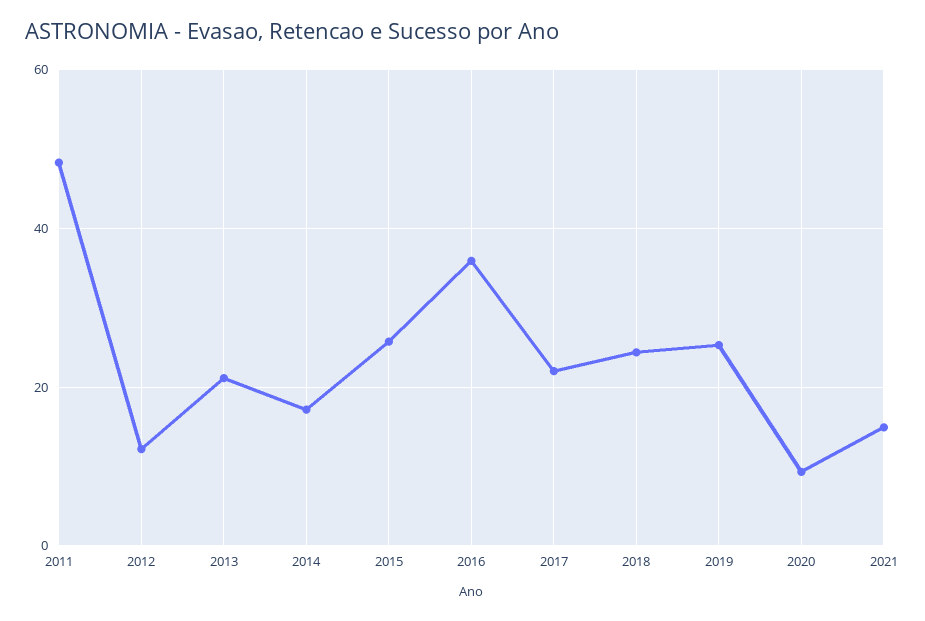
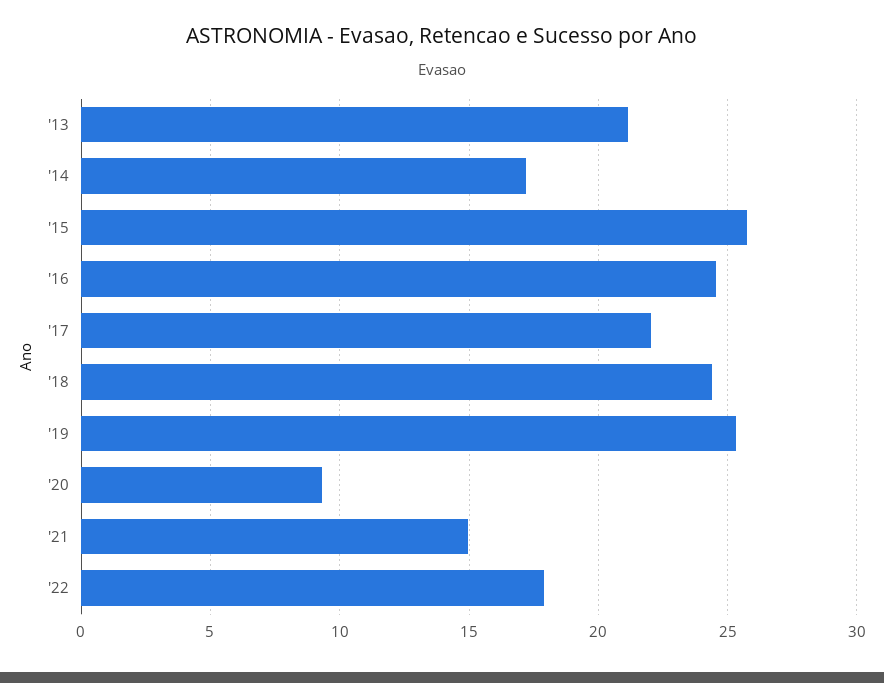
2011: 48 -> none
2012: 12 -> none
2016: 36 -> 24.5
'22: none -> 18

